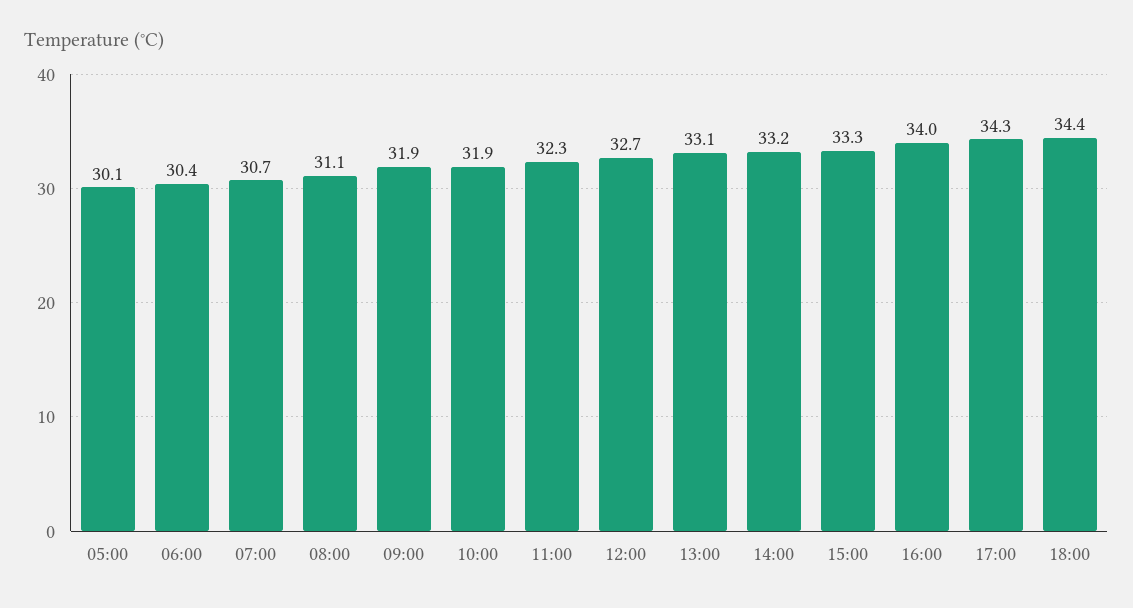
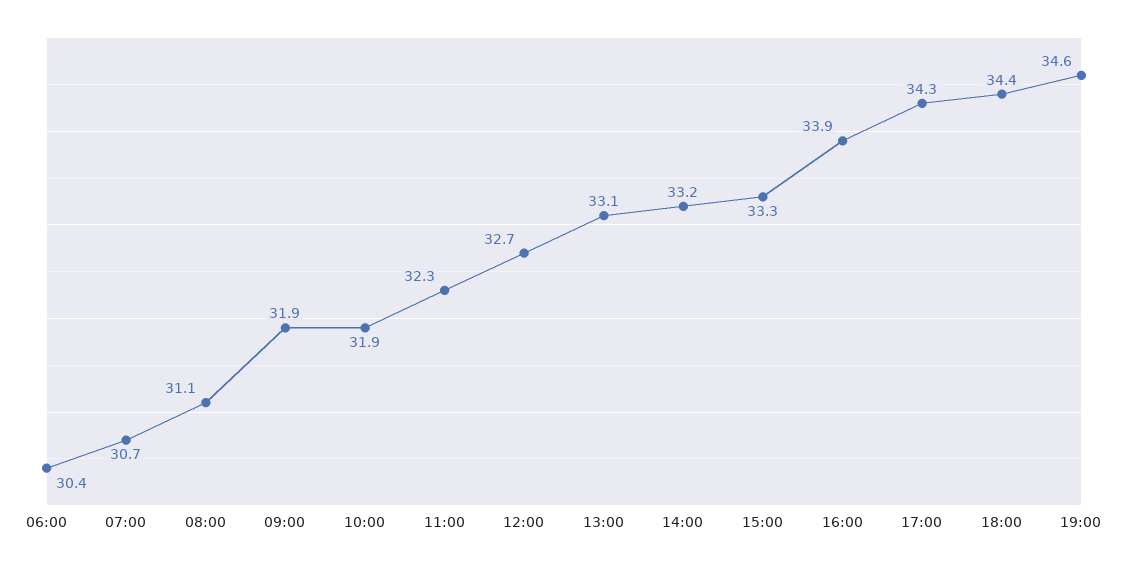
05:00: 30.1 -> none
16:00: 34 -> 33.9
19:00: none -> 34.6

